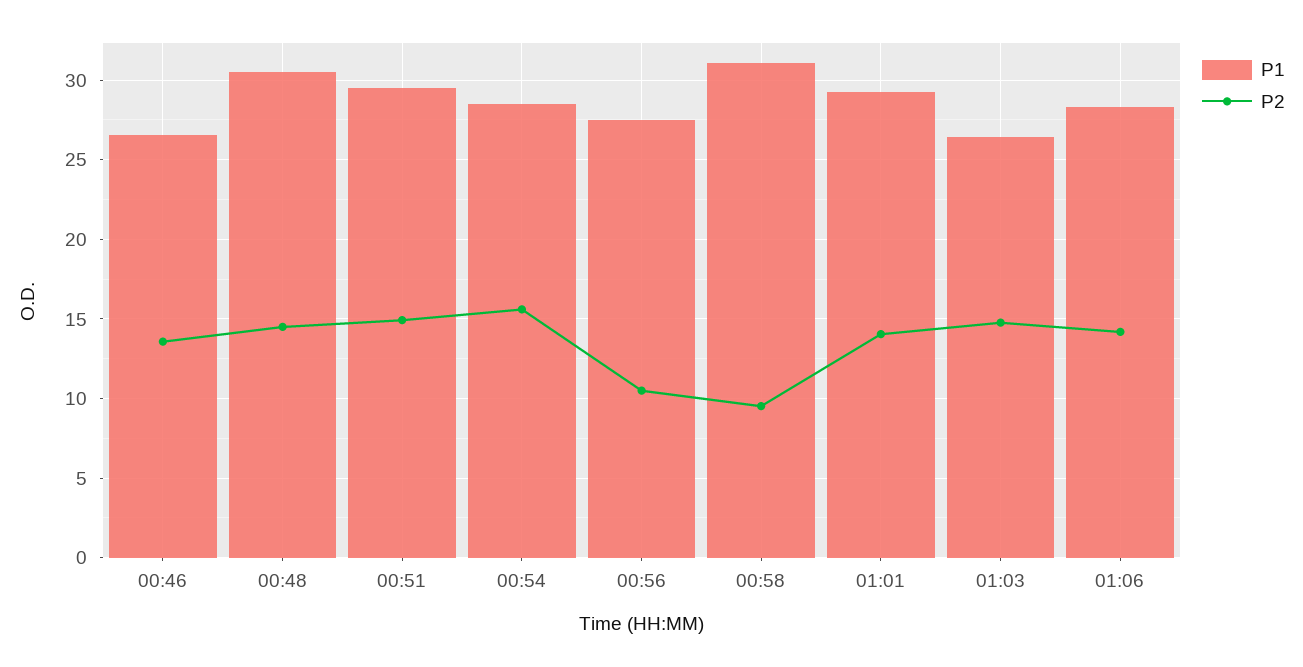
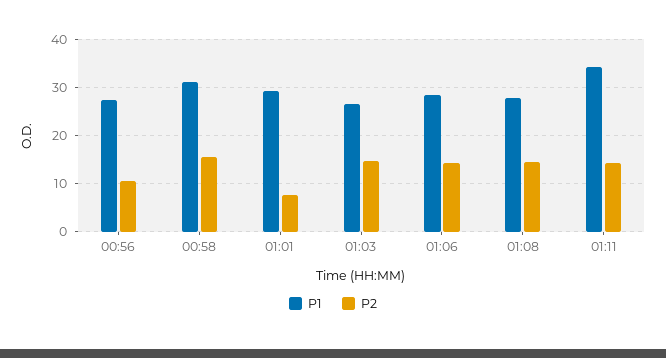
P1, 00:46: 26.5 -> none
P2, 00:46: 13.5 -> none
P1, 00:48: 30.5 -> none
P2, 00:48: 14.5 -> none
P1, 00:51: 29.5 -> none
P2, 00:51: 15 -> none
P1, 00:54: 28.5 -> none
P2, 00:54: 15.5 -> none
P2, 00:58: 9.5 -> 16
P2, 01:01: 14 -> 8
P1, 01:08: none -> 28
P2, 01:08: none -> 14
P1, 01:11: none -> 34
P2, 01:11: none -> 14

